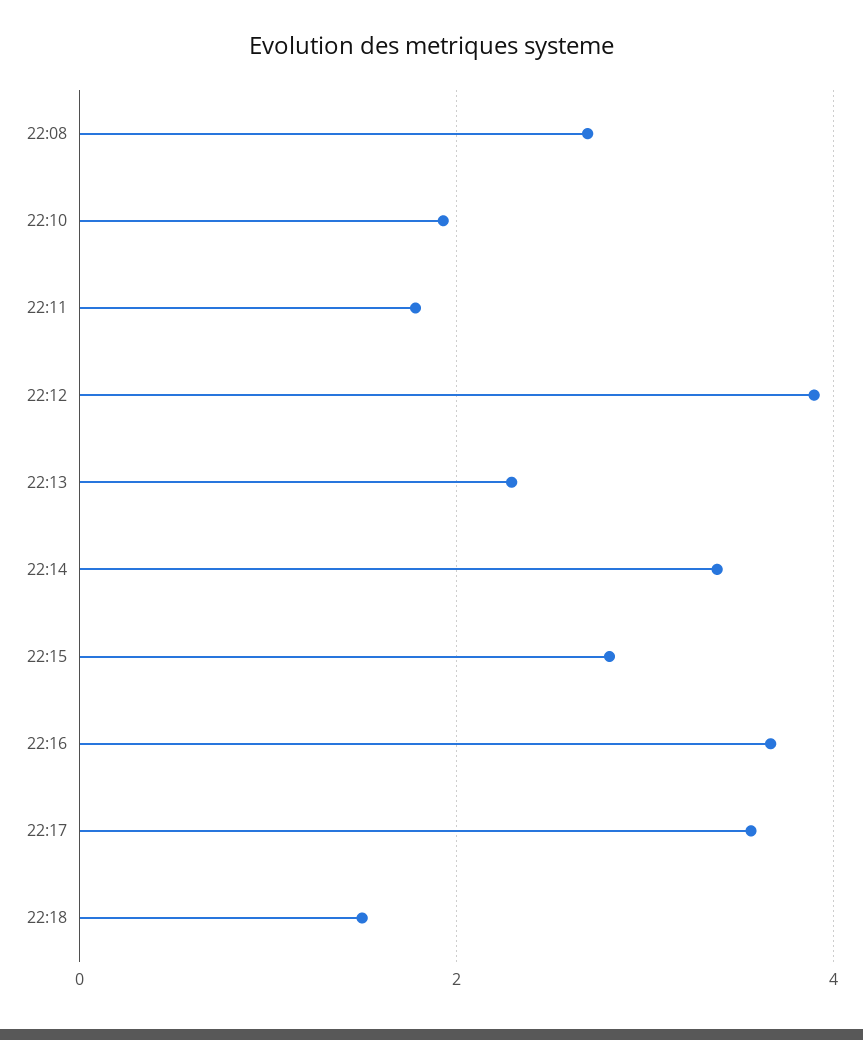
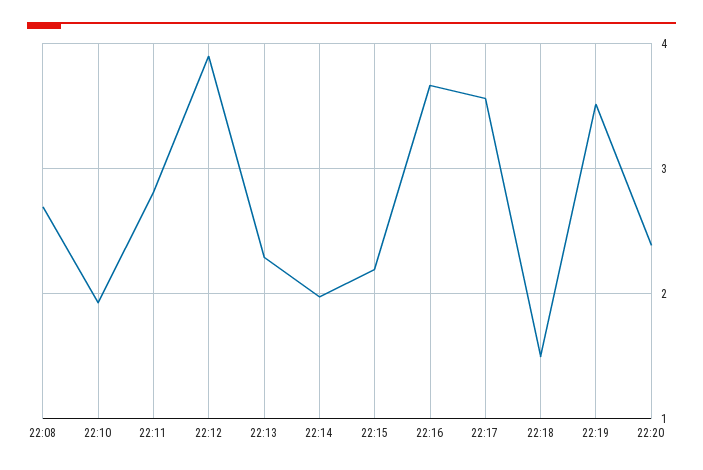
22:11: 1.8 -> 2.8
22:14: 3.4 -> 2
22:15: 2.8 -> 2.2
22:19: none -> 3.5
22:20: none -> 2.4

